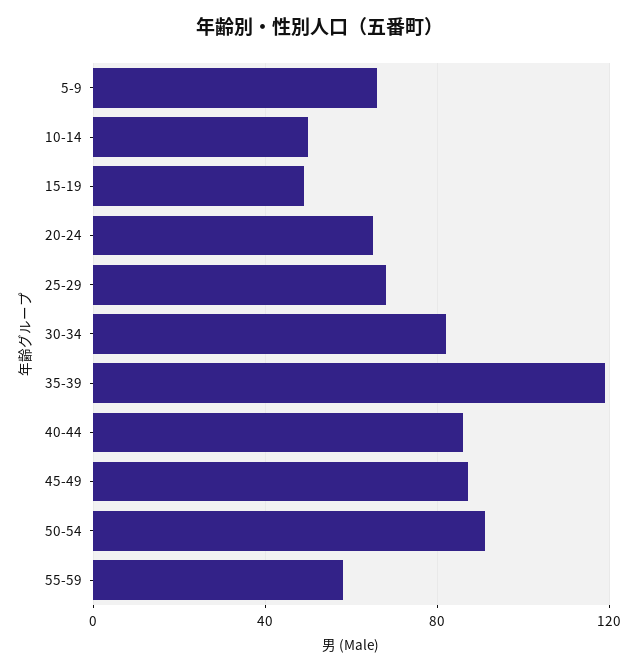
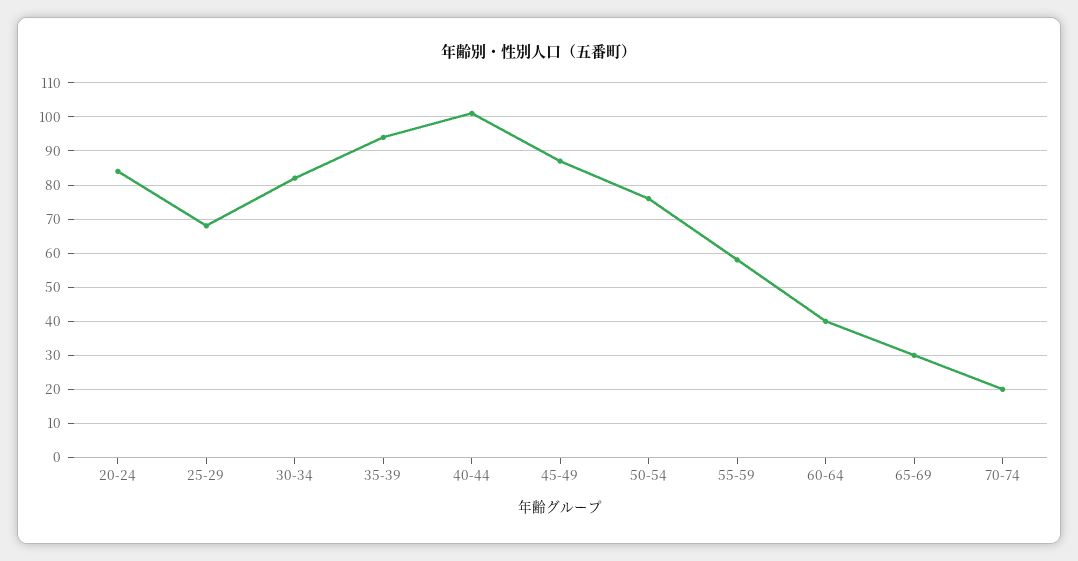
5-9: 65 -> none
10-14: 50 -> none
15-19: 50 -> none
20-24: 65 -> 85
35-39: 120 -> 95
40-44: 85 -> 100
50-54: 90 -> 75
60-64: none -> 40
65-69: none -> 30
70-74: none -> 20

